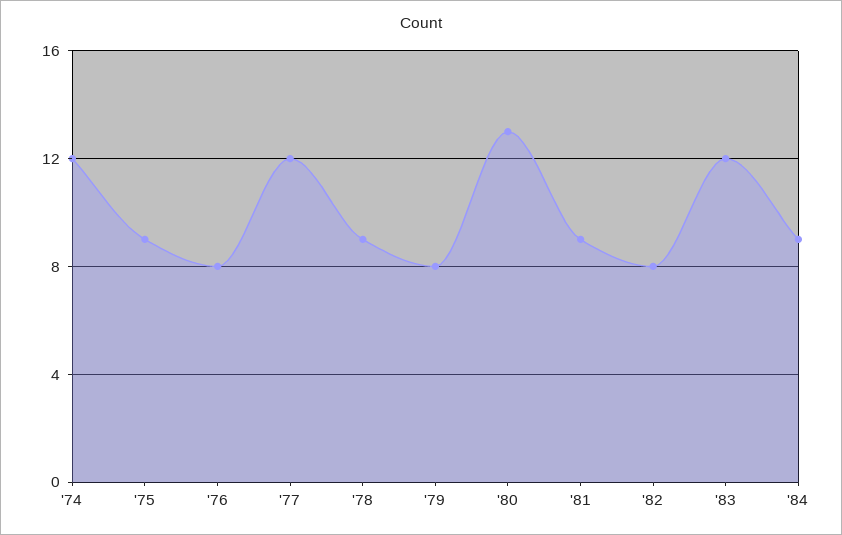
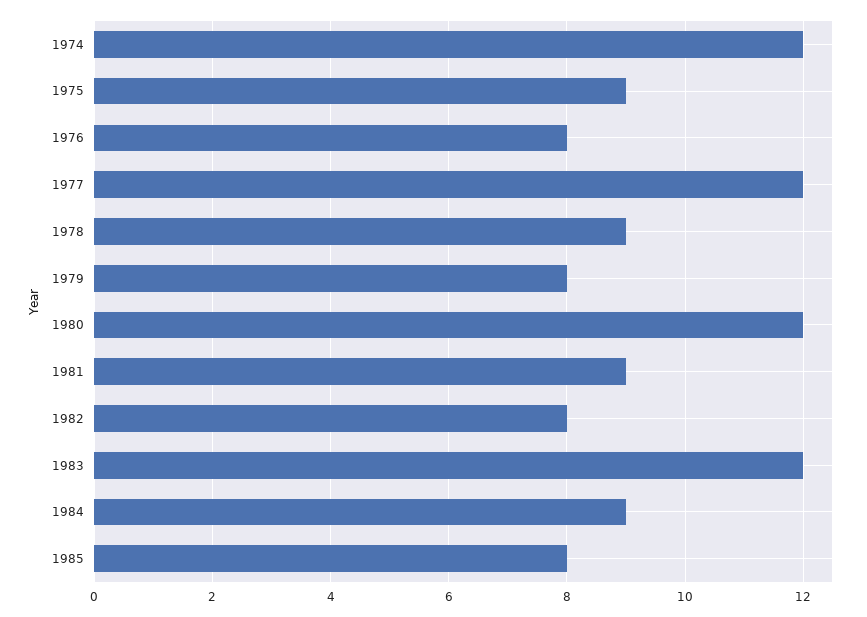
'80: 13 -> 12
1985: none -> 8

